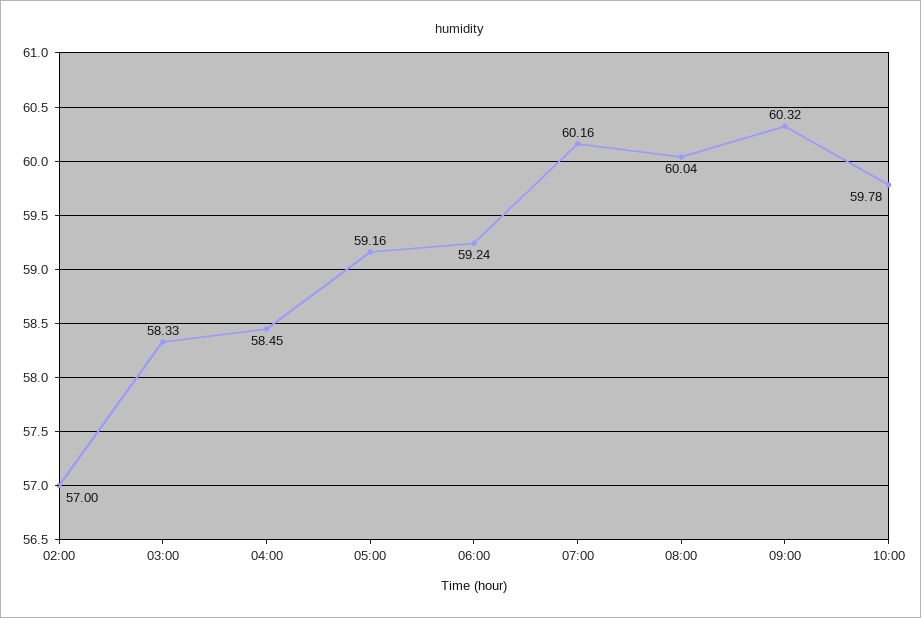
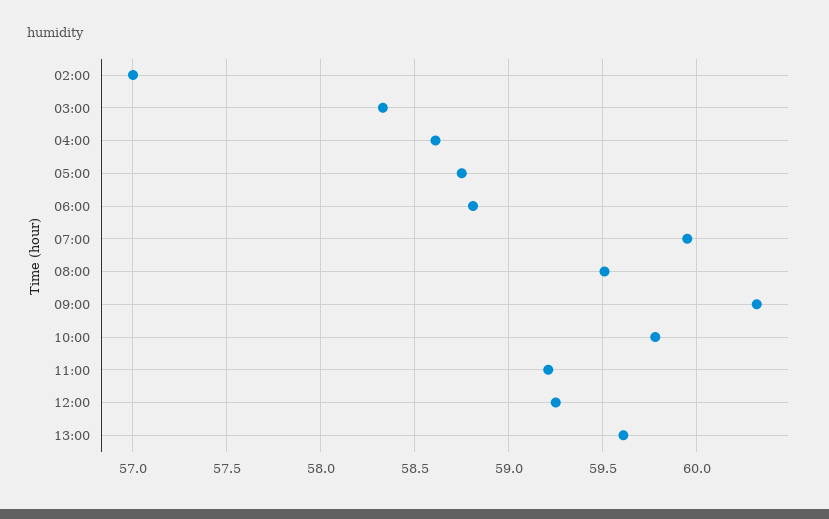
04:00: 58.45 -> 58.6
05:00: 59.16 -> 58.75
06:00: 59.24 -> 58.8
07:00: 60.16 -> 59.95
08:00: 60.04 -> 59.5
11:00: none -> 59.2
12:00: none -> 59.25
13:00: none -> 59.6

